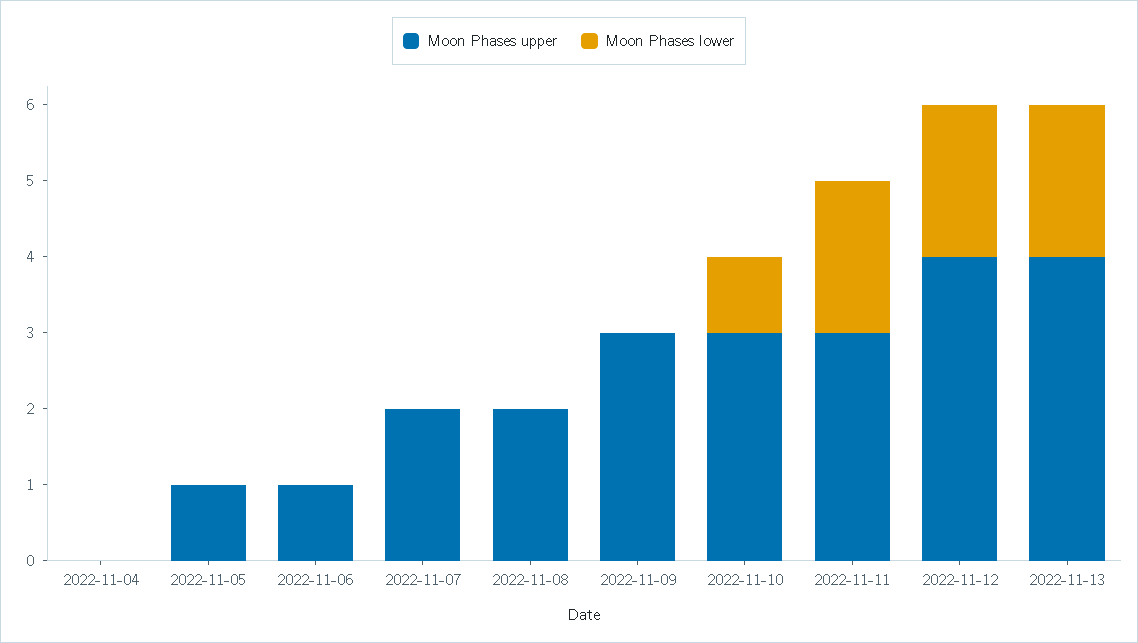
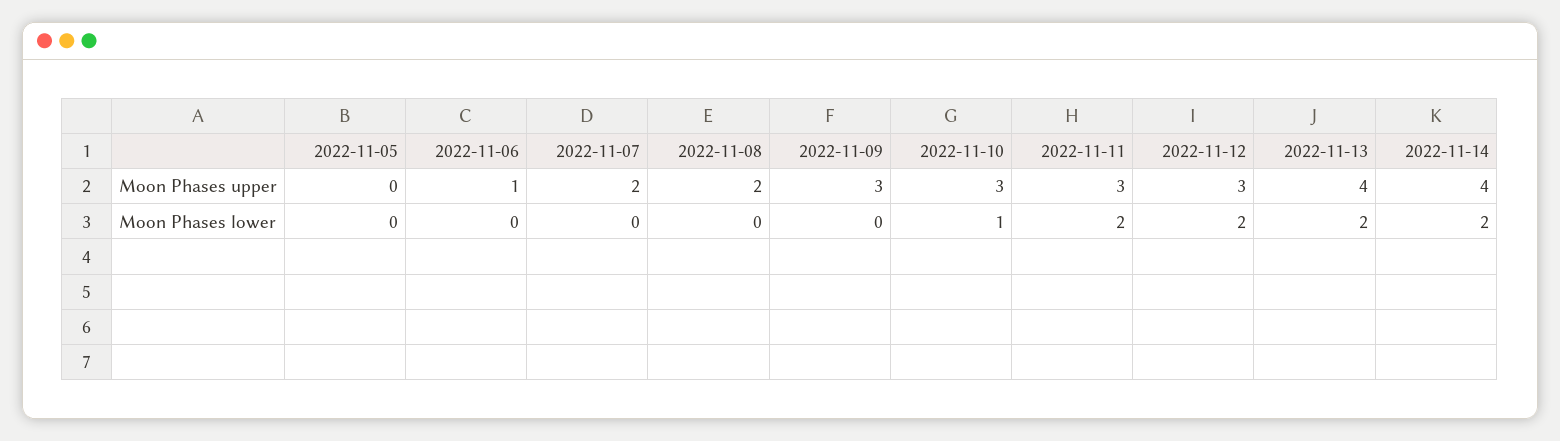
Moon Phases upper, 2022-11-04: 0 -> none
Moon Phases lower, 2022-11-04: 0 -> none
Moon Phases upper, 2022-11-05: 1 -> 0
Moon Phases upper, 2022-11-12: 4 -> 3
Moon Phases upper, 2022-11-14: none -> 4
Moon Phases lower, 2022-11-14: none -> 2

